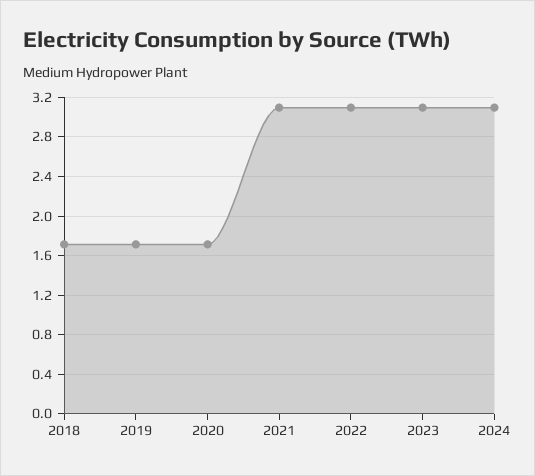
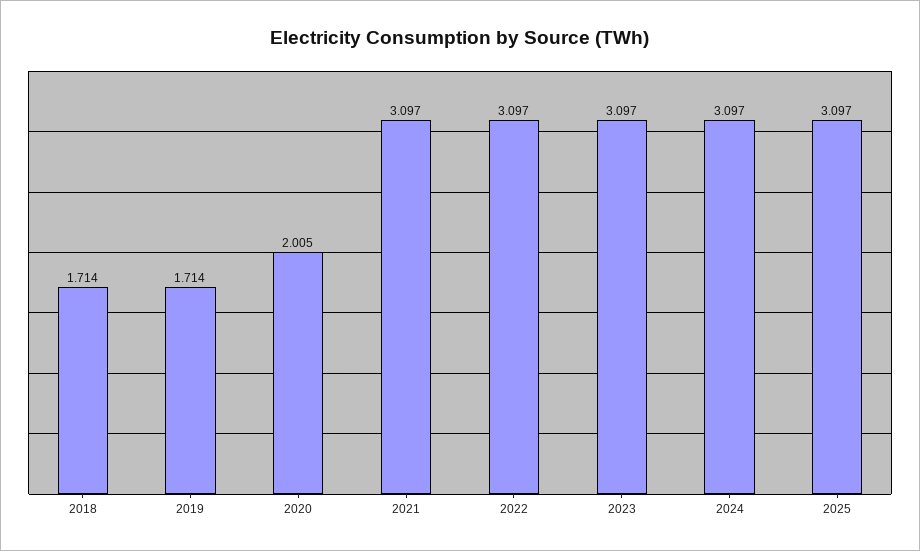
2020: 1.7 -> 2.005
2025: none -> 3.097

